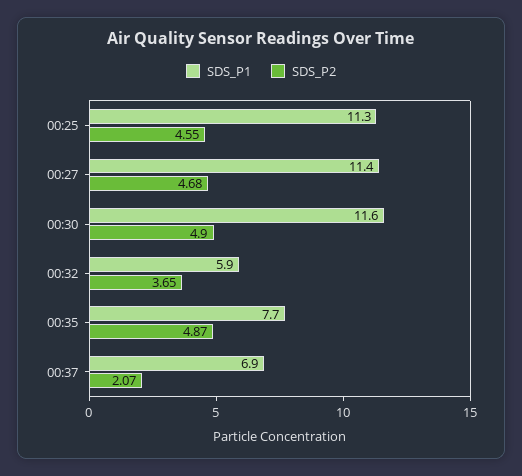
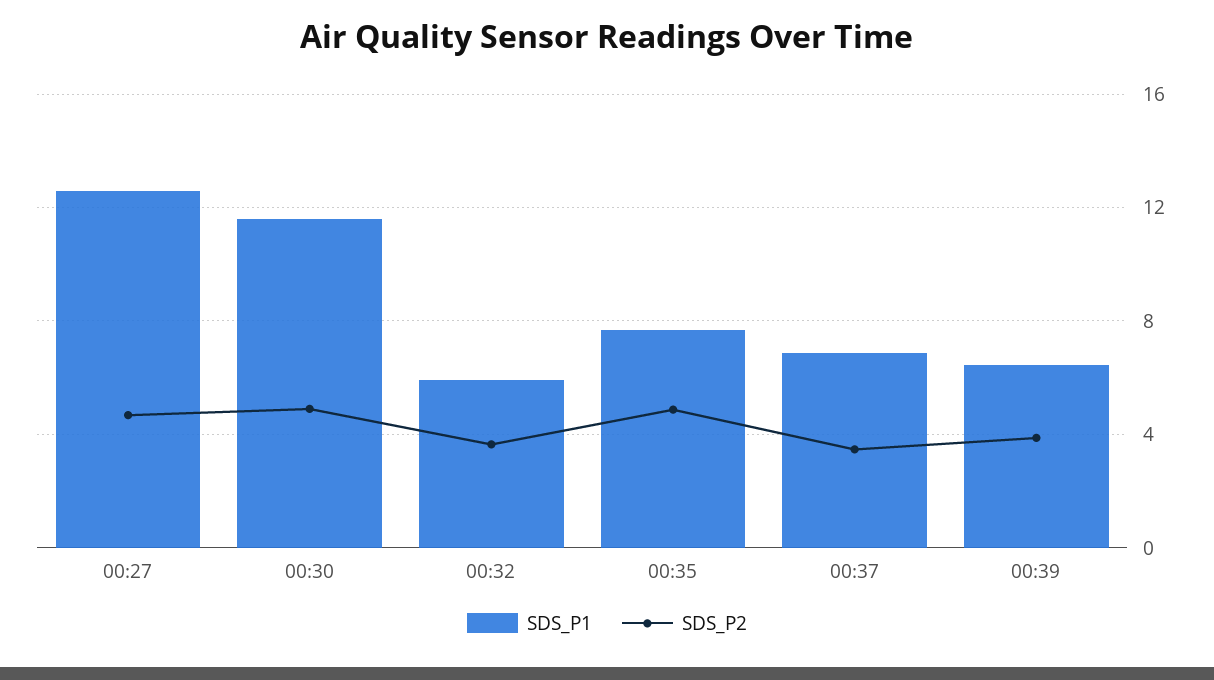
SDS_P1, 00:25: 11.3 -> none
SDS_P2, 00:25: 4.55 -> none
SDS_P1, 00:27: 11.4 -> 12.5
SDS_P2, 00:37: 2.07 -> 3.5
SDS_P1, 00:39: none -> 6.5
SDS_P2, 00:39: none -> 4

